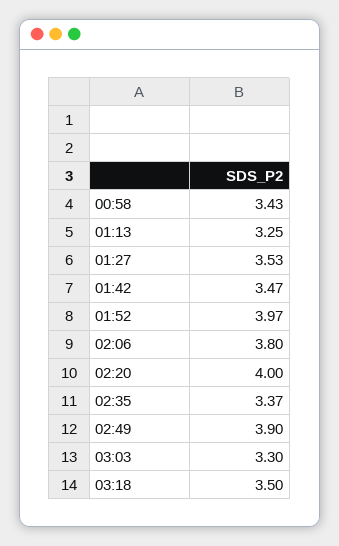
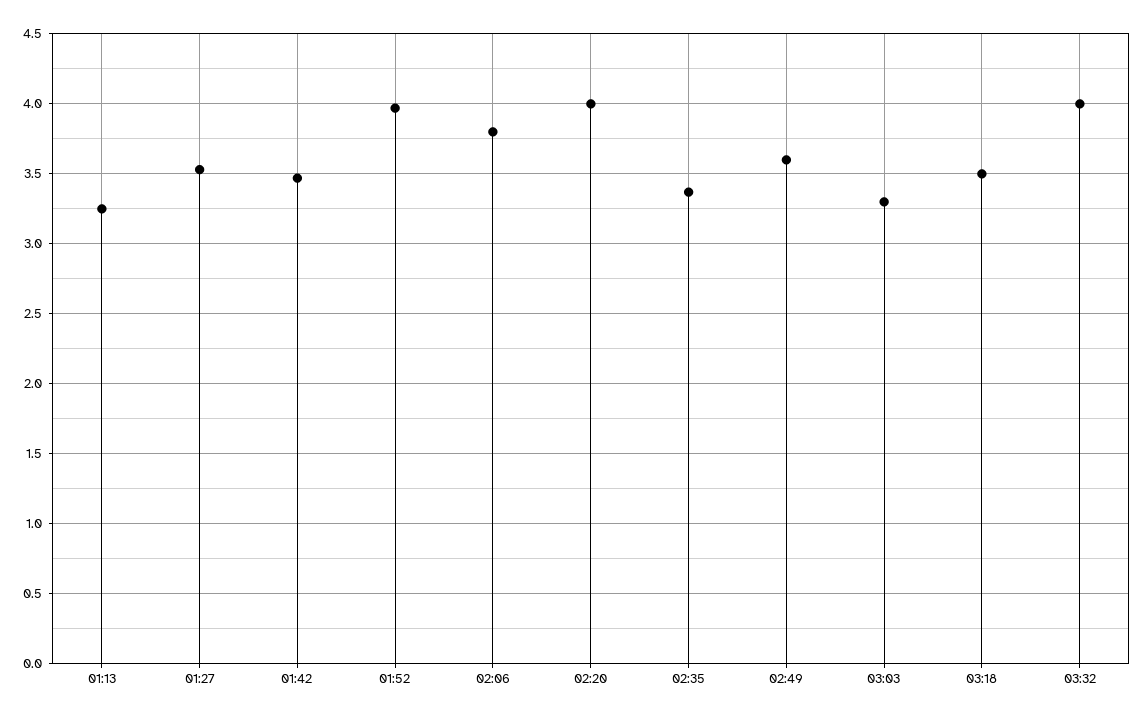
00:58: 3.43 -> none
02:49: 3.9 -> 3.6
03:32: none -> 4

